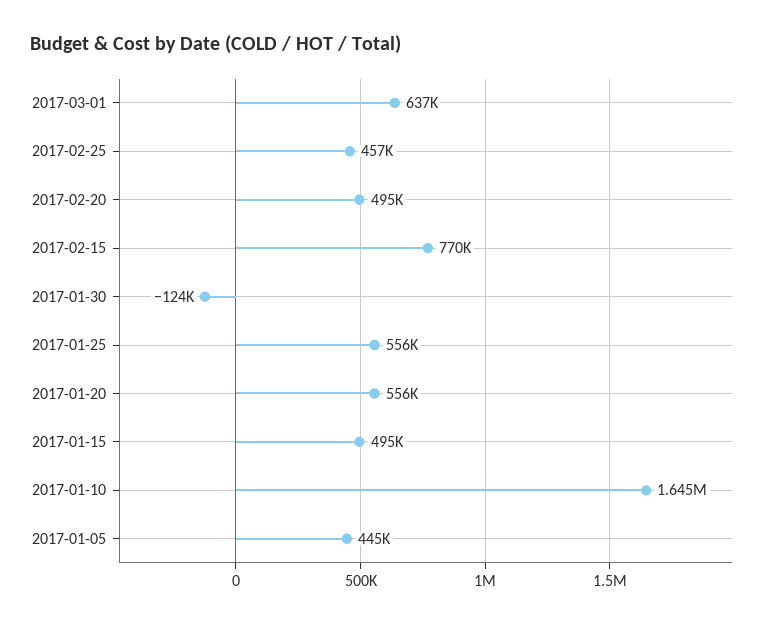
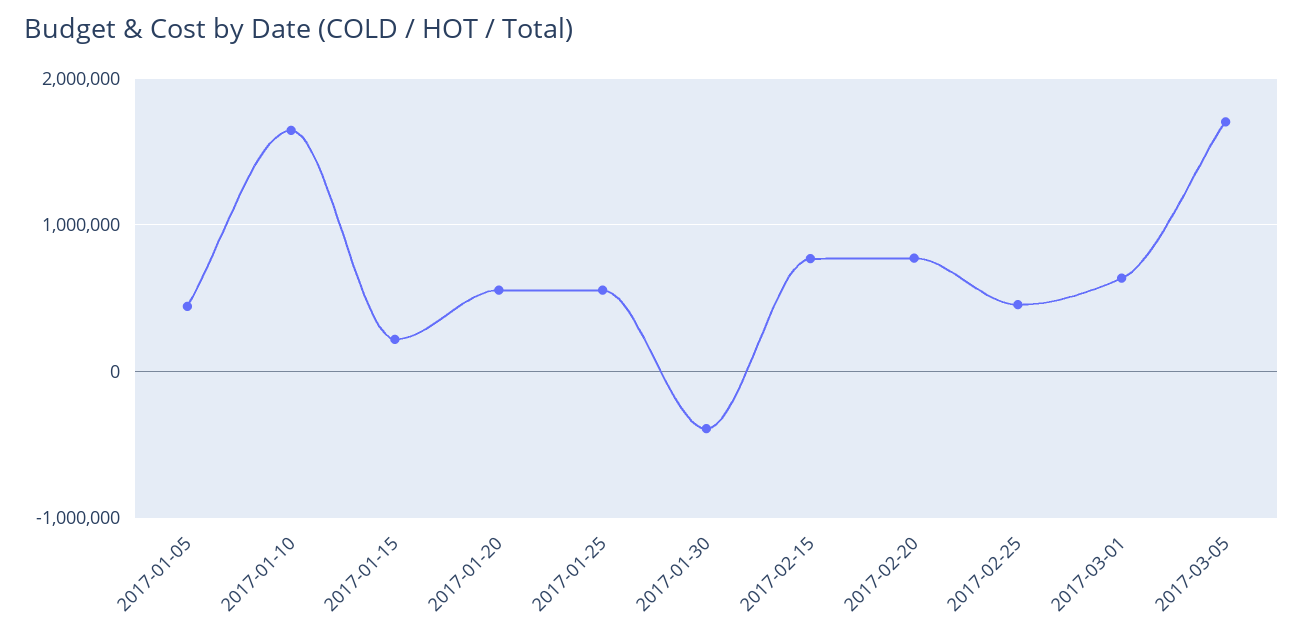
2017-02-20: 495000 -> 800000
2017-01-30: -124000 -> -400000
2017-01-15: 495000 -> 200000
2017-03-05: none -> 1700000

